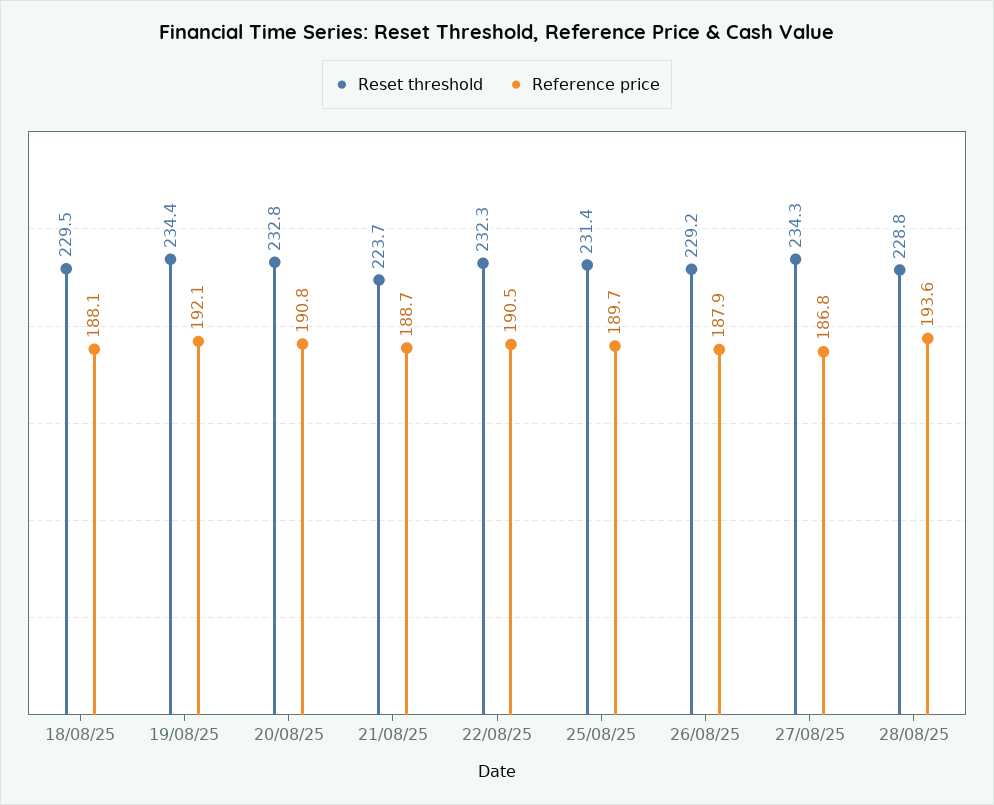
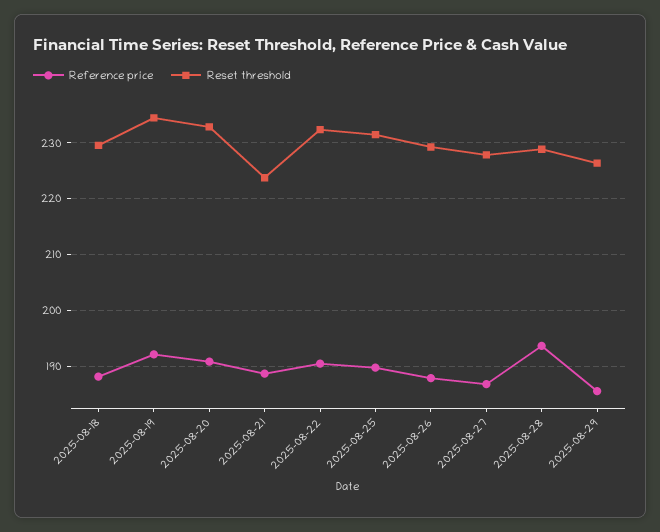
Reset threshold, 27/08/25: 234.3 -> 228
Reference price, 2025-08-29: none -> 186
Reset threshold, 2025-08-29: none -> 226

